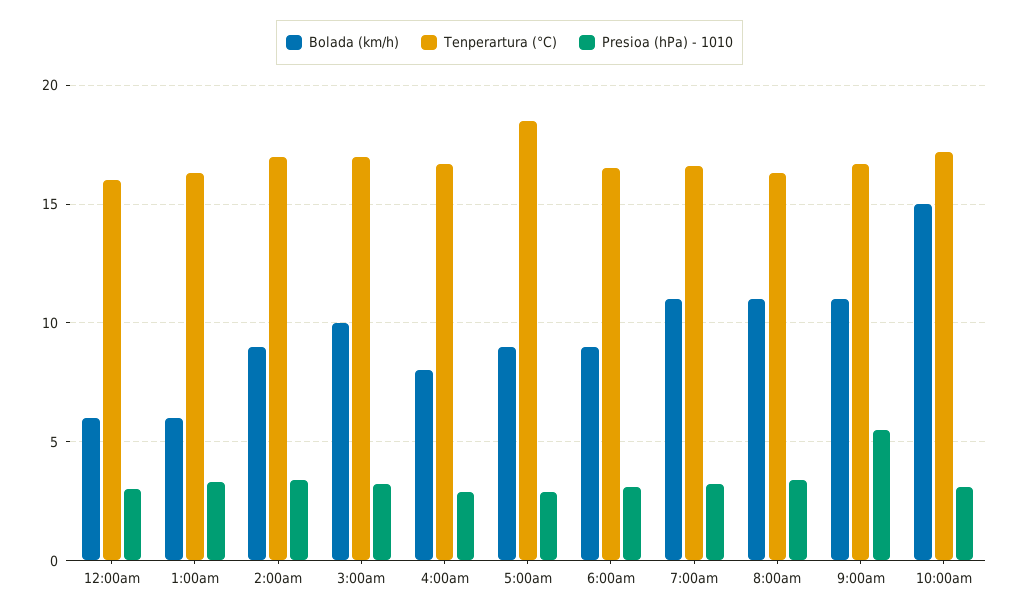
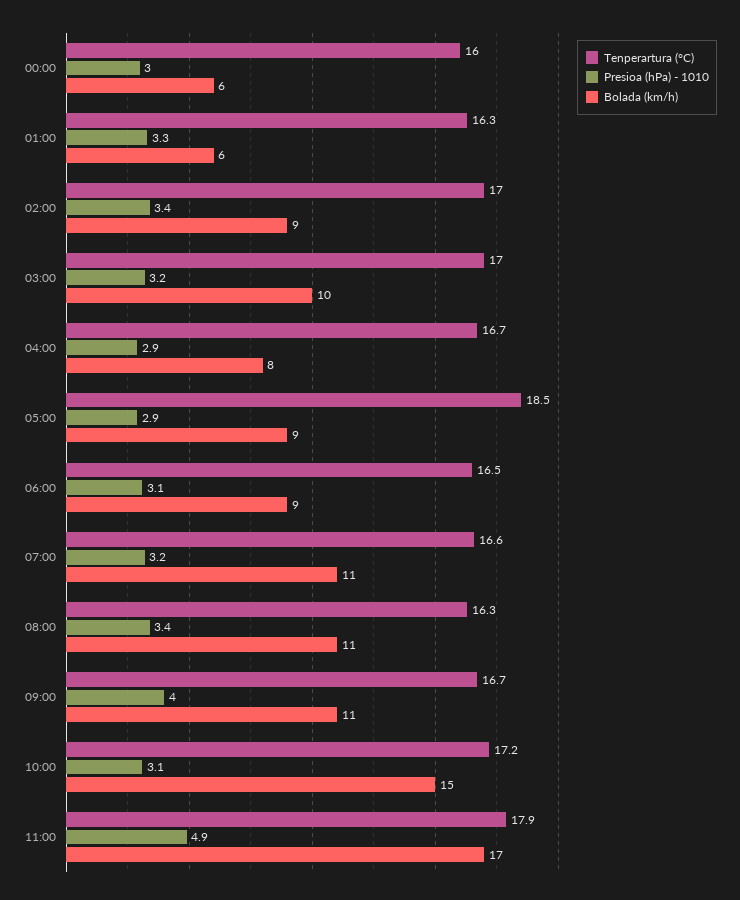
Presioa (hPa) - 1010, 9:00am: 5.5 -> 4
Tenperartura (°C), 11:00: none -> 17.9
Presioa (hPa) - 1010, 11:00: none -> 4.9
Bolada (km/h), 11:00: none -> 17

